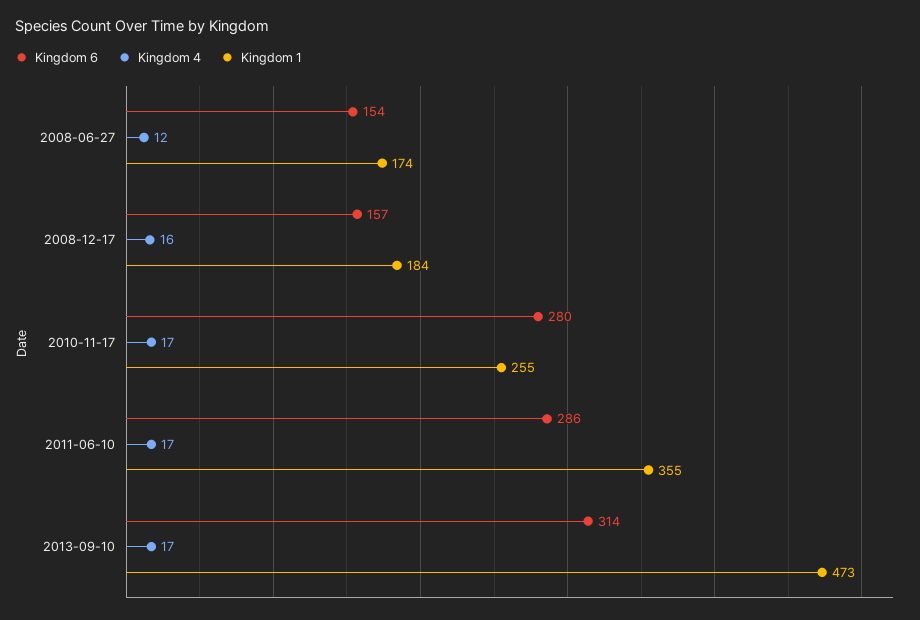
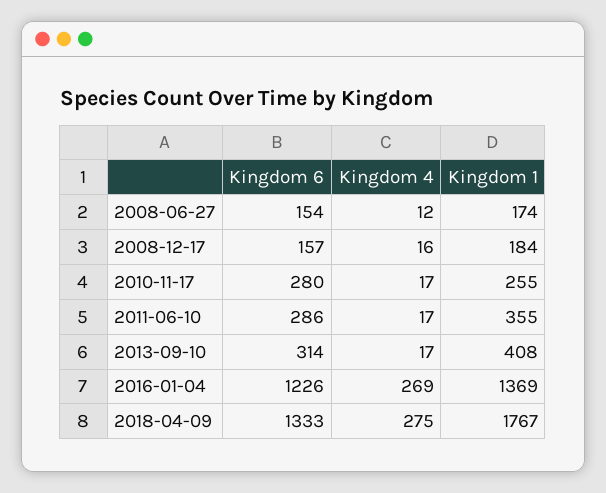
Kingdom 1, 2013-09-10: 473 -> 408
Kingdom 6, 2016-01-04: none -> 1226
Kingdom 4, 2016-01-04: none -> 269
Kingdom 1, 2016-01-04: none -> 1369
Kingdom 6, 2018-04-09: none -> 1333
Kingdom 4, 2018-04-09: none -> 275
Kingdom 1, 2018-04-09: none -> 1767

